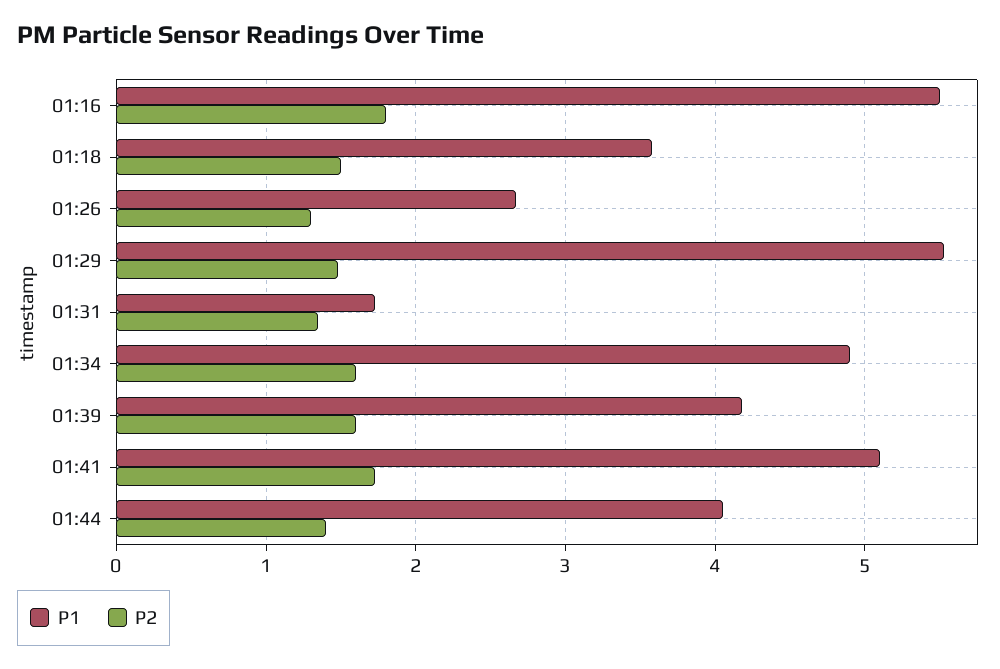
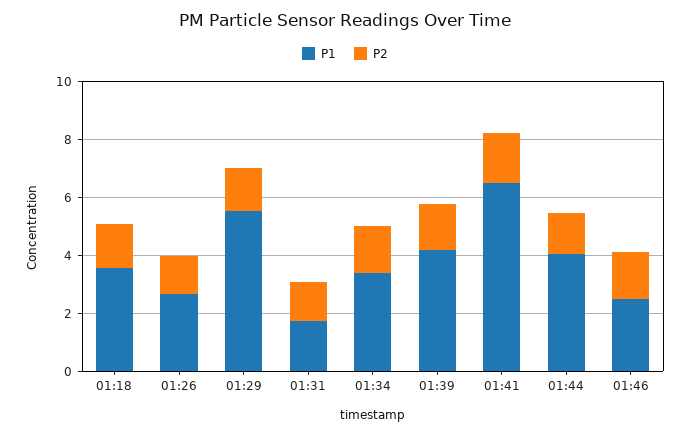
P1, 01:16: 5.5 -> none
P2, 01:16: 1.8 -> none
P1, 01:34: 4.9 -> 3.5
P1, 01:41: 5.1 -> 6.5
P1, 01:46: none -> 2.5
P2, 01:46: none -> 1.5

